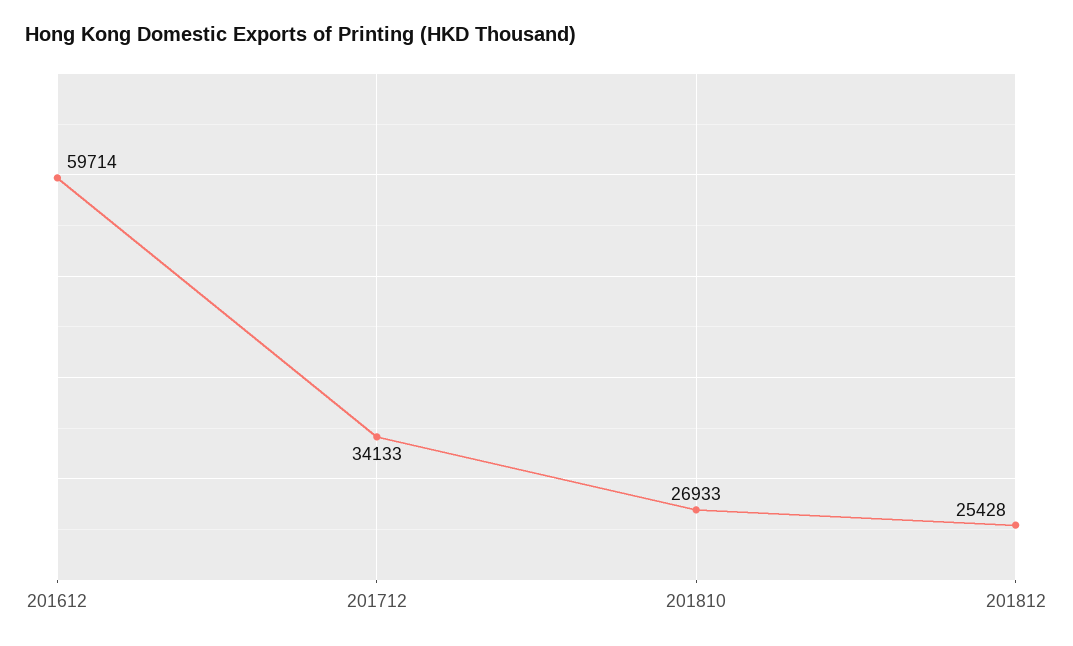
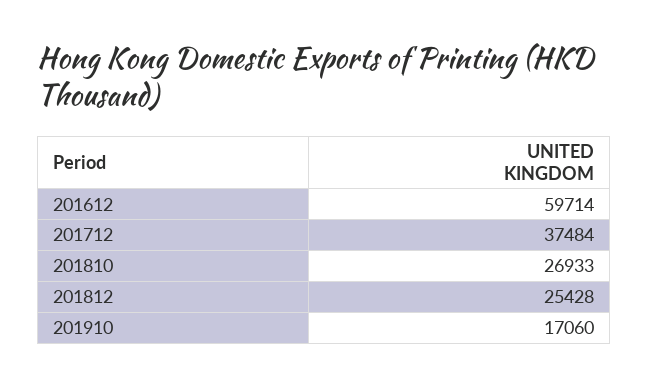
201712: 34133 -> 37484
201910: none -> 17060

